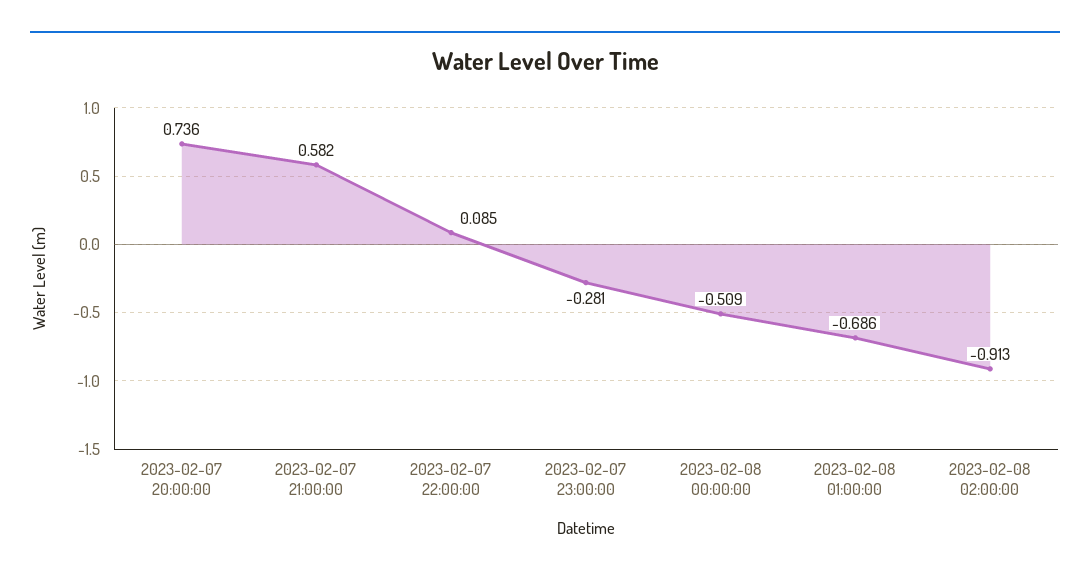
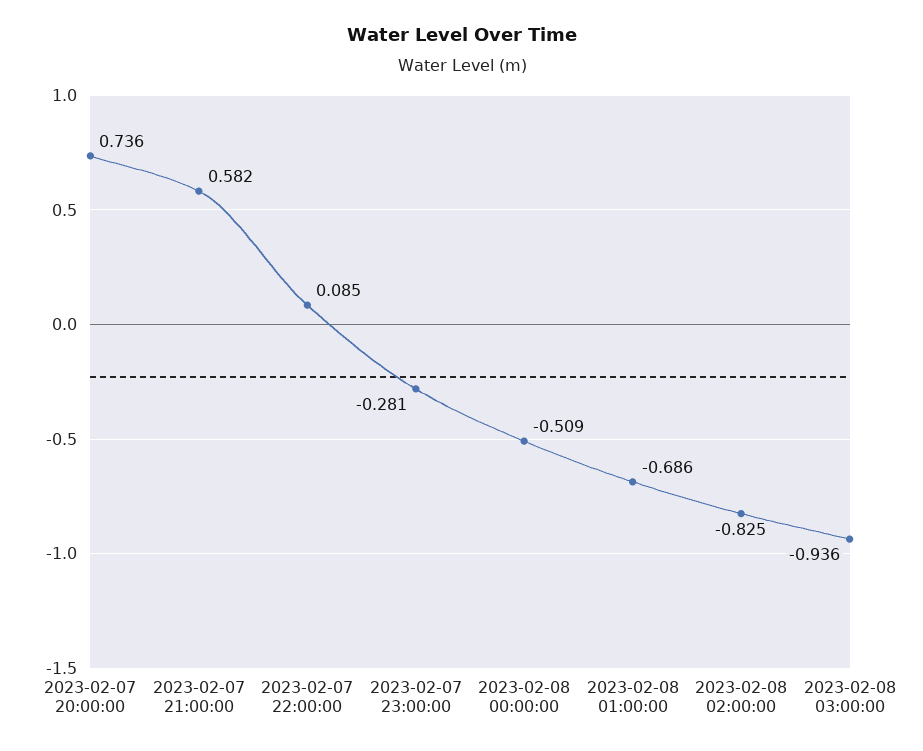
2023-02-08 02:00:00: -0.913 -> -0.825
2023-02-08 03:00:00: none -> -0.936

